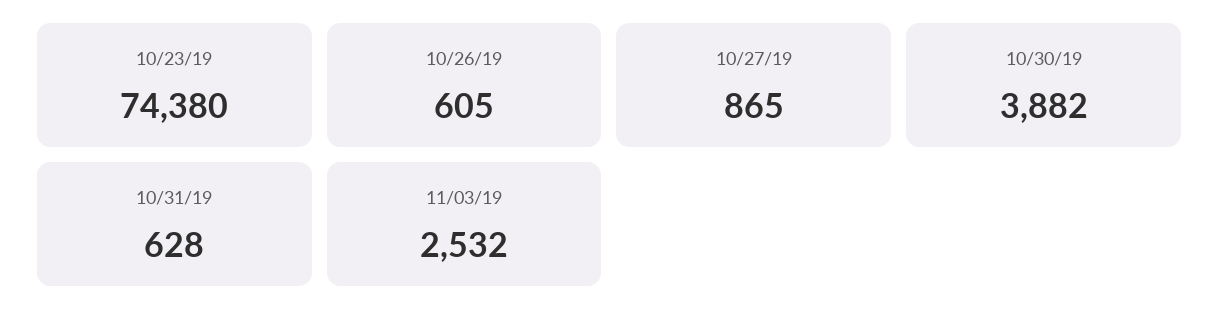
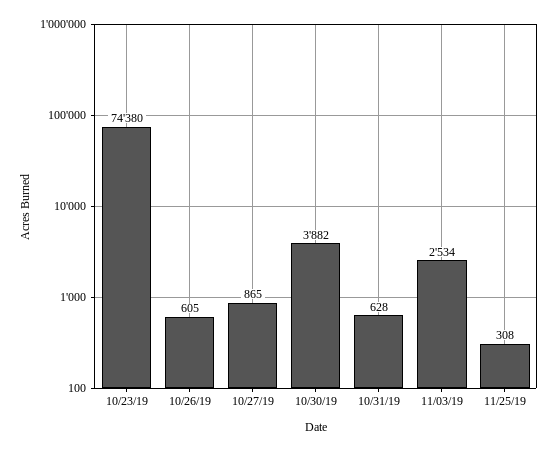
11/03/19: 2532 -> 2534
11/25/19: none -> 308

